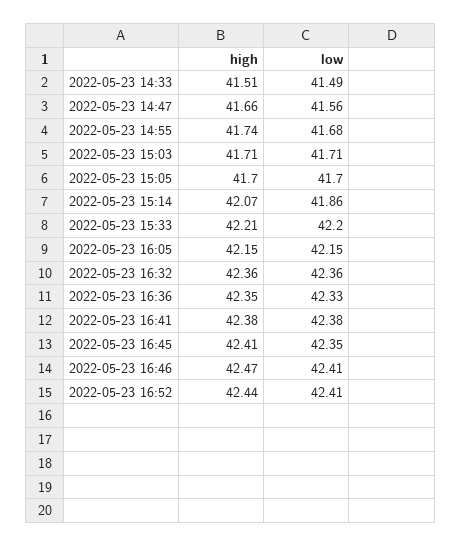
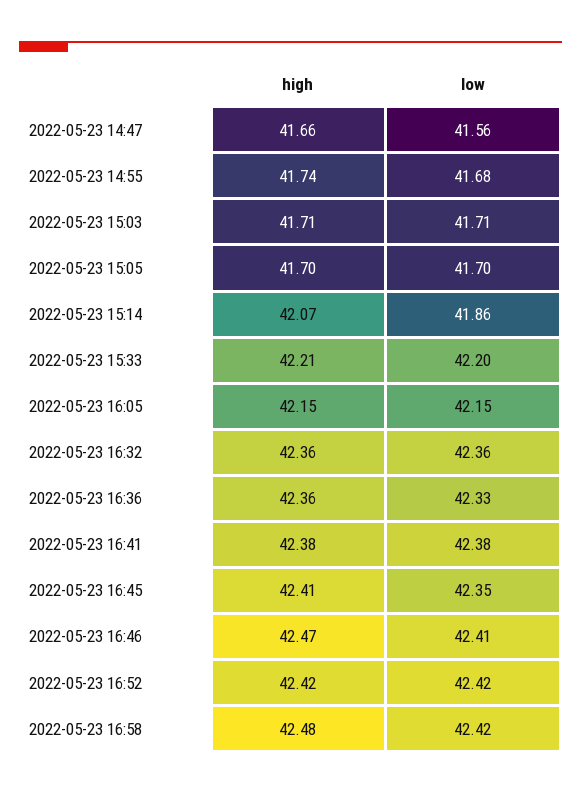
high, 2022-05-23 14:33: 41.51 -> none
low, 2022-05-23 14:33: 41.49 -> none
high, 2022-05-23 16:36: 42.35 -> 42.36
high, 2022-05-23 16:52: 42.44 -> 42.42
low, 2022-05-23 16:52: 42.41 -> 42.42
high, 2022-05-23 16:58: none -> 42.48
low, 2022-05-23 16:58: none -> 42.42

